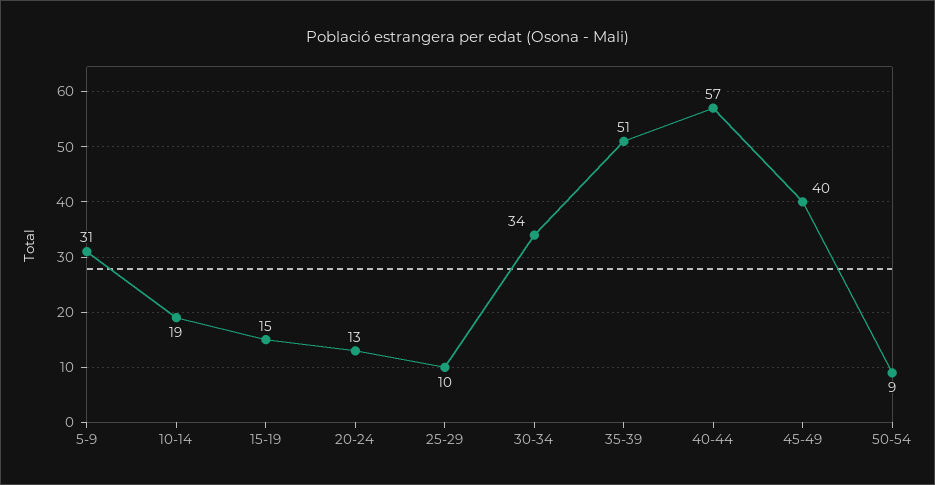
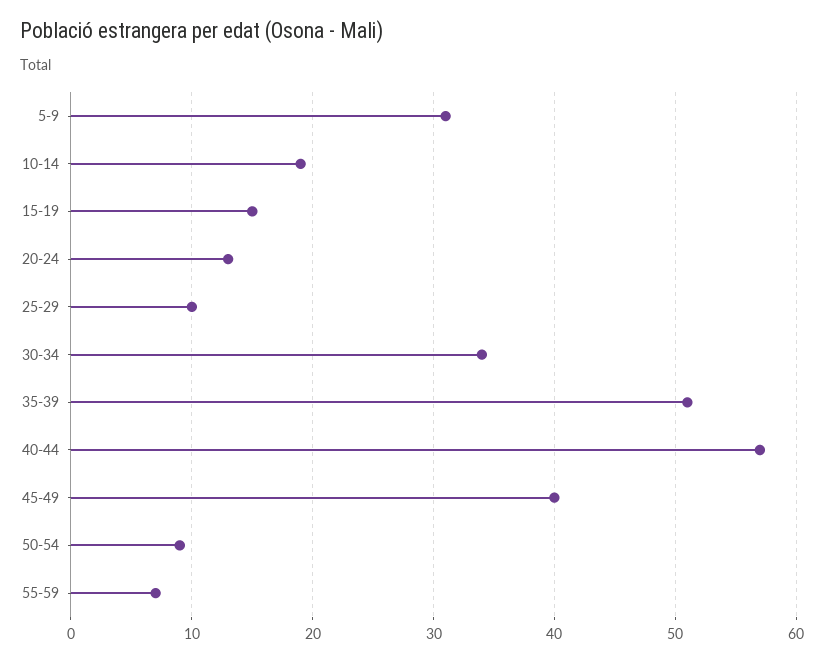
55-59: none -> 7

